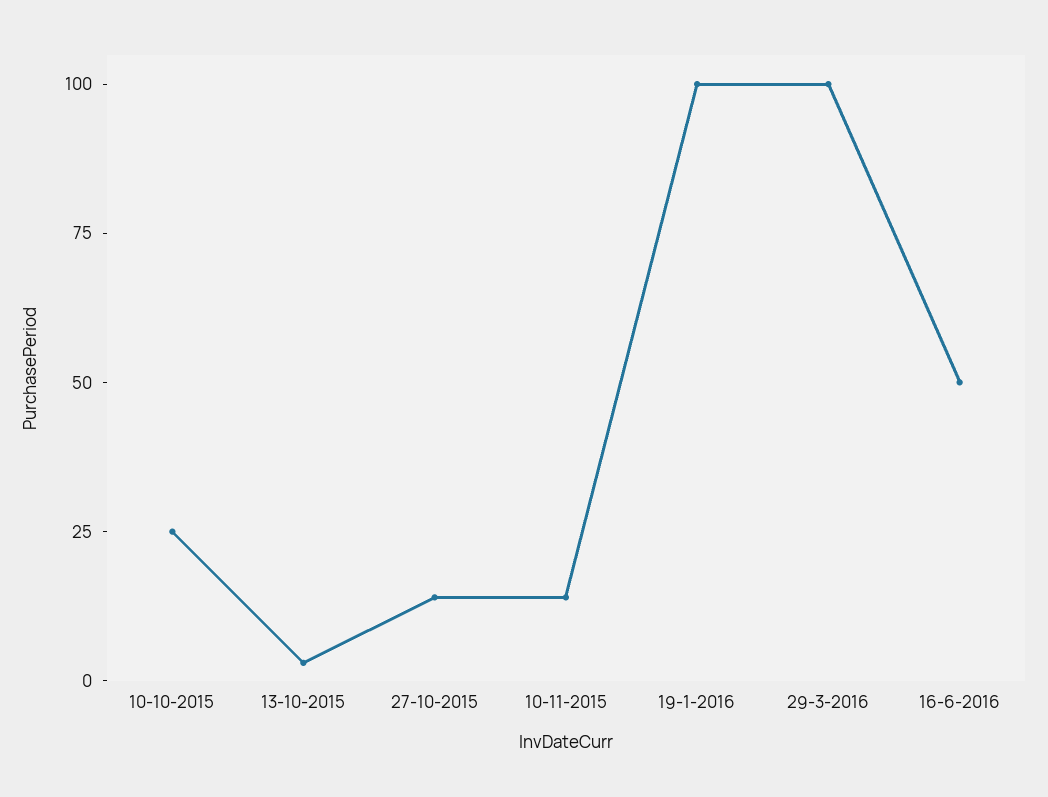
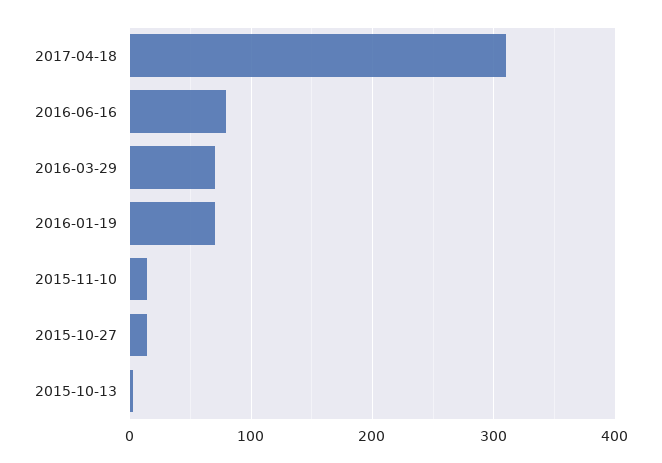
10-10-2015: 25 -> none
19-1-2016: 100 -> 70
29-3-2016: 100 -> 70
16-6-2016: 50 -> 80
2017-04-18: none -> 310

